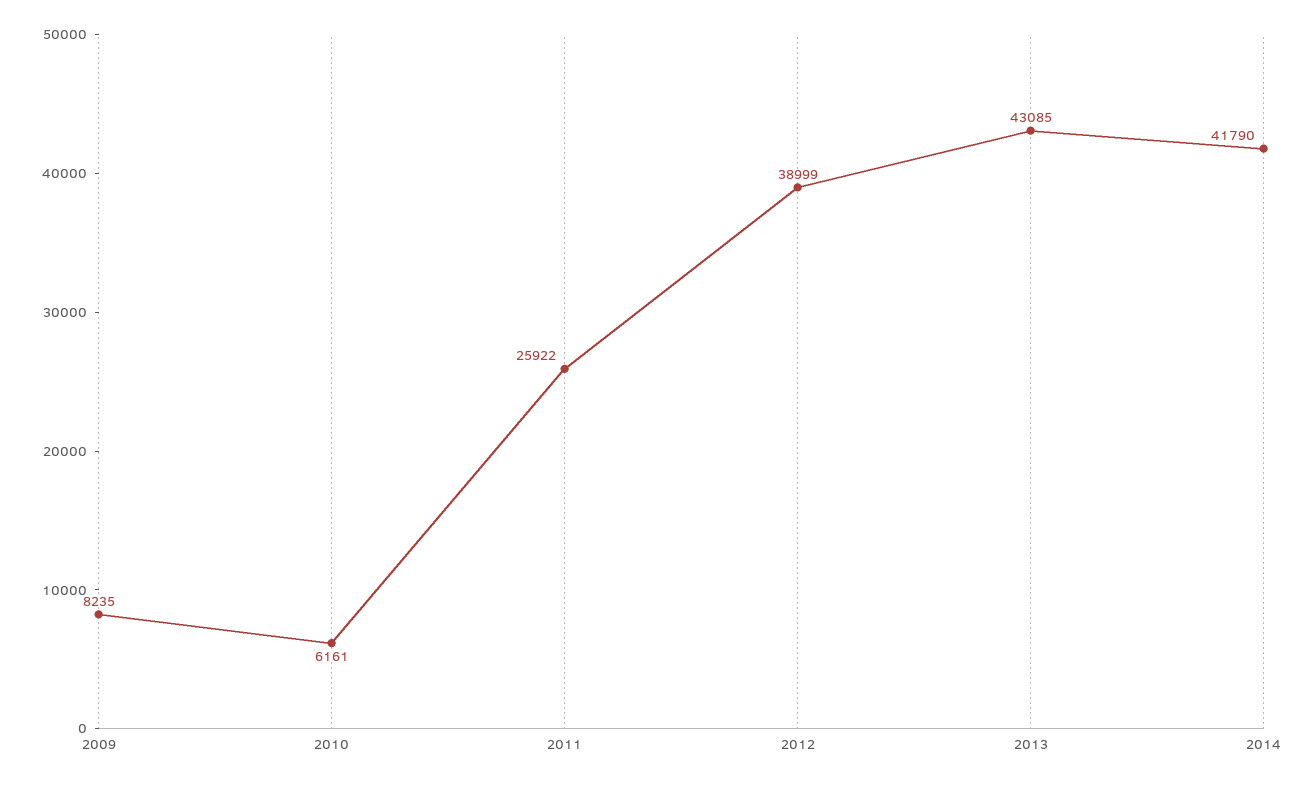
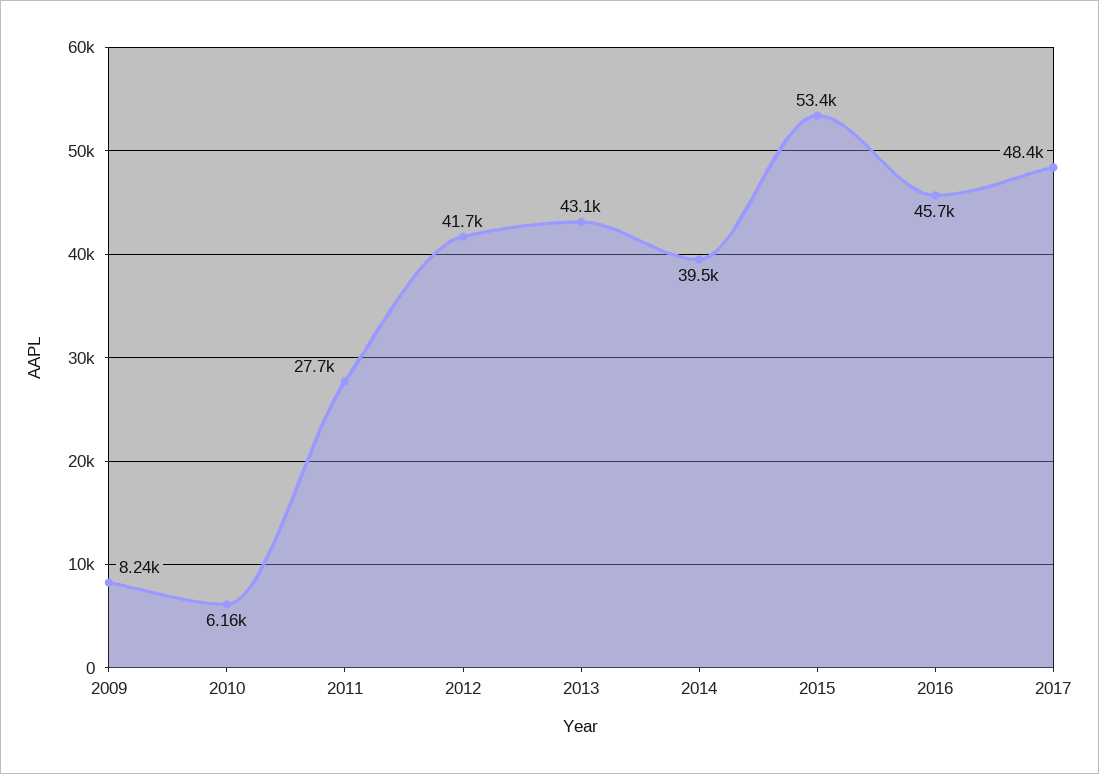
2011: 25922 -> 27700
2012: 38999 -> 41700
2014: 41790 -> 39500
2015: none -> 53400
2016: none -> 45700
2017: none -> 48400

